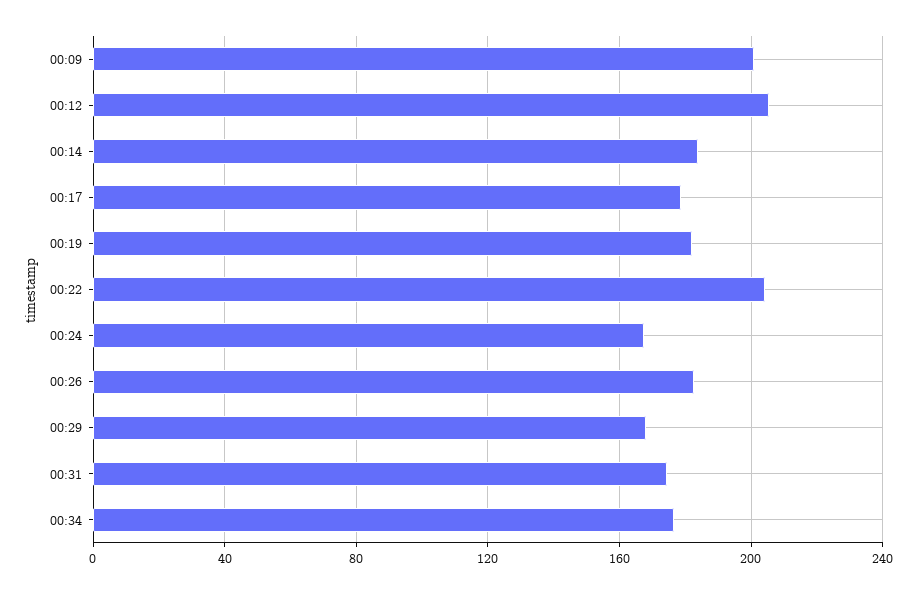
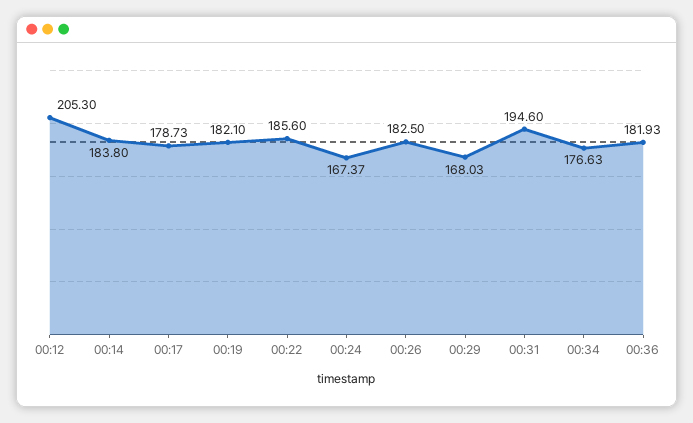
00:09: 200 -> none
00:22: 205 -> 185.6
00:31: 175 -> 194.6
00:36: none -> 181.93

